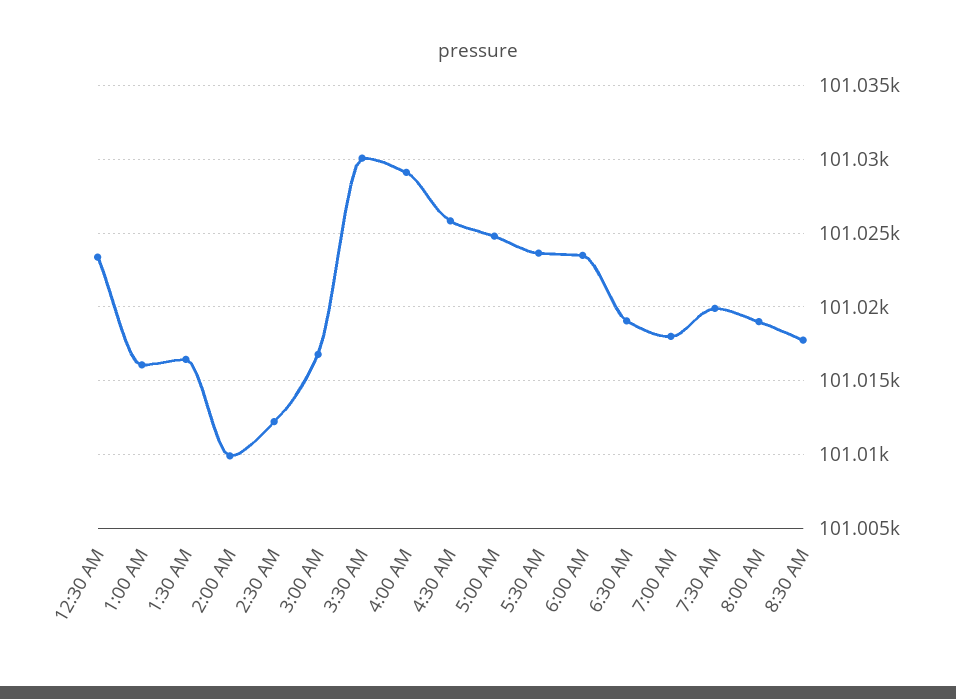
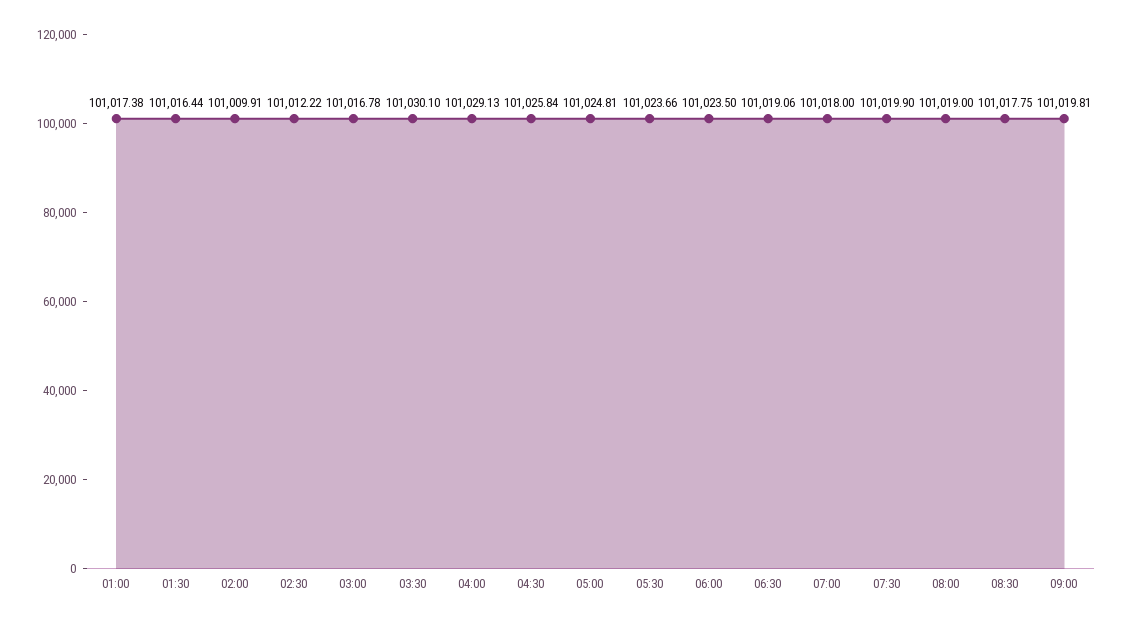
12:30 AM: 101023.5 -> none
1:00 AM: 101016 -> 101017.38
09:00: none -> 101019.81

